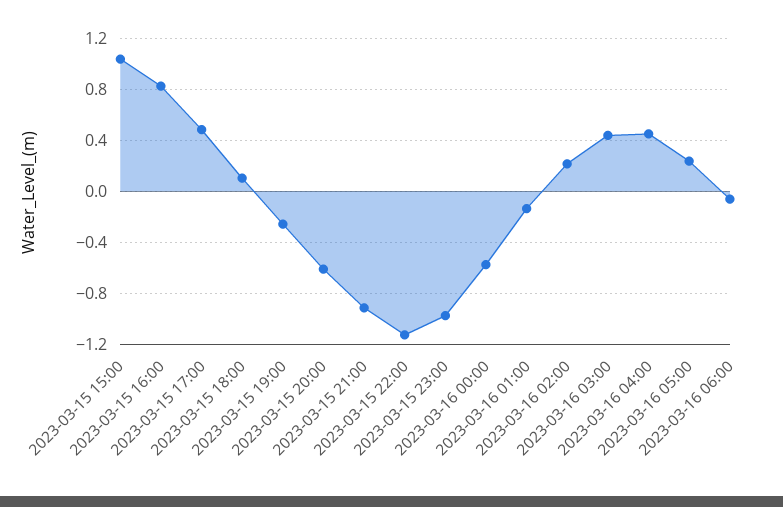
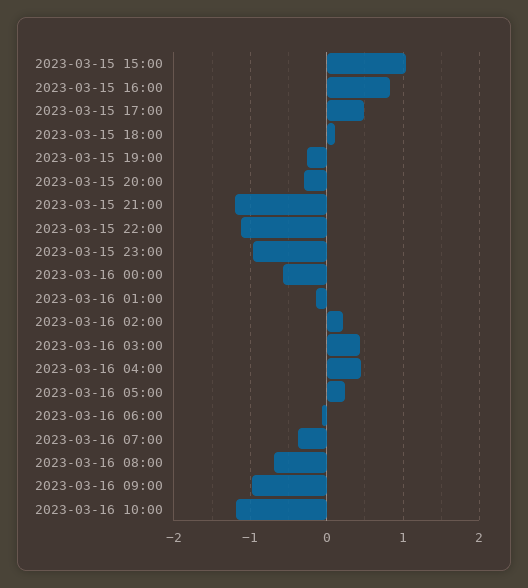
2023-03-15 20:00: -0.6 -> -0.3
2023-03-15 21:00: -0.9 -> -1.2
2023-03-16 07:00: none -> -0.4
2023-03-16 08:00: none -> -0.7
2023-03-16 09:00: none -> -1
2023-03-16 10:00: none -> -1.2

